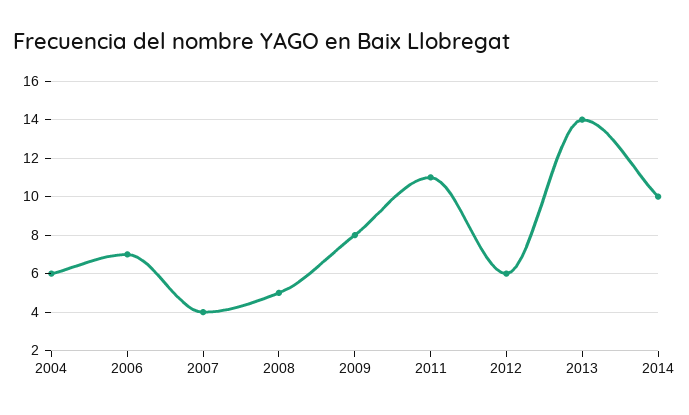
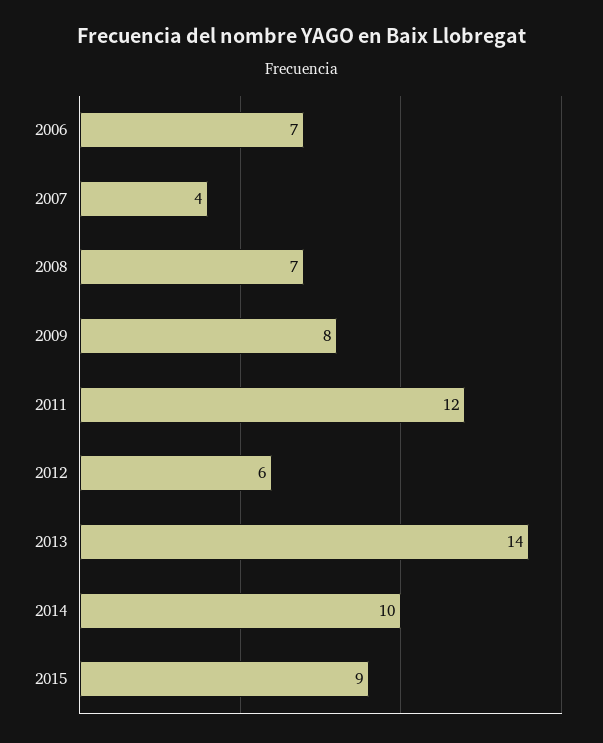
2004: 6 -> none
2008: 5 -> 7
2011: 11 -> 12
2015: none -> 9

